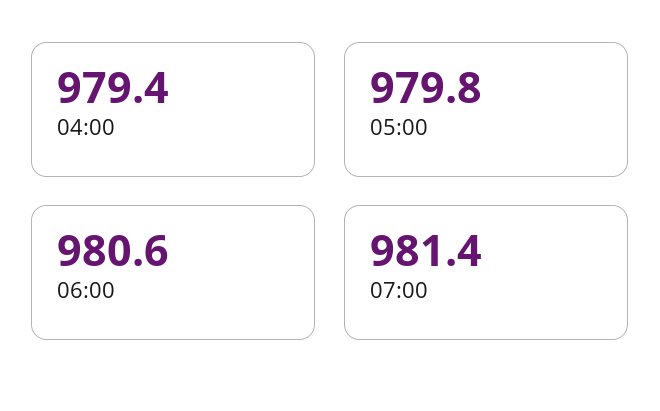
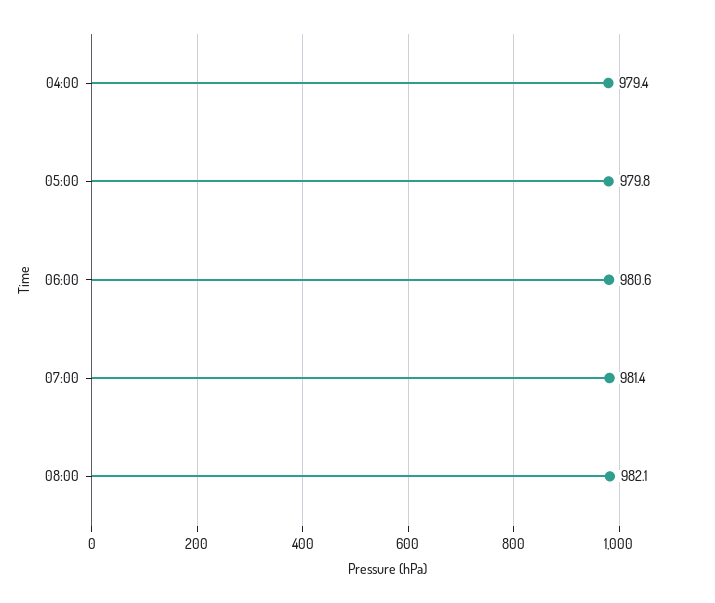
08:00: none -> 982.1

